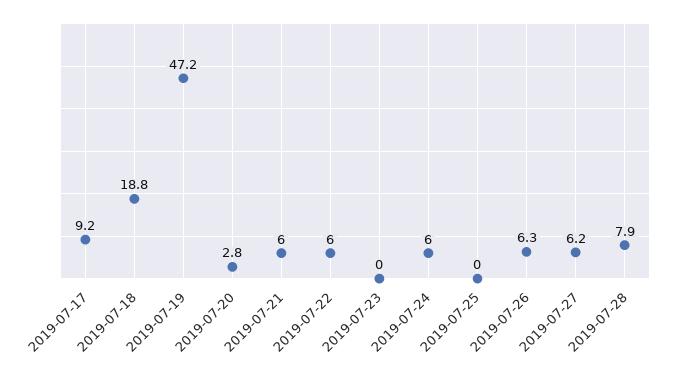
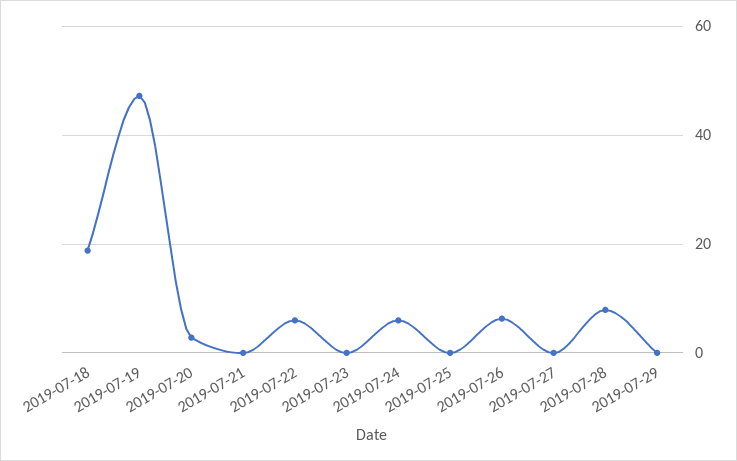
2019-07-17: 9.2 -> none
2019-07-21: 6 -> 0
2019-07-27: 6.2 -> 0
2019-07-29: none -> 0

